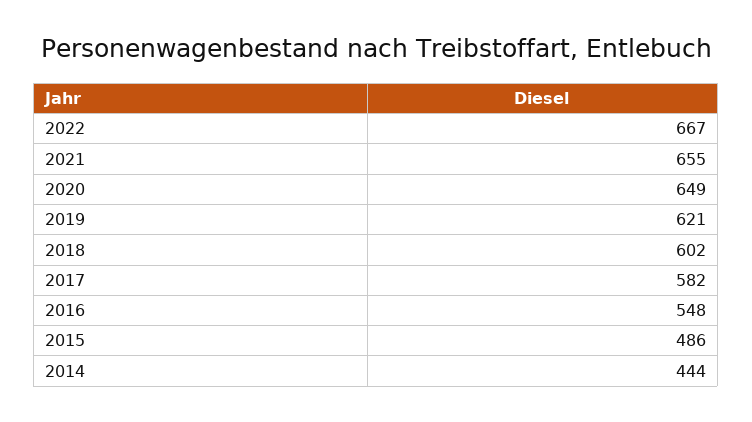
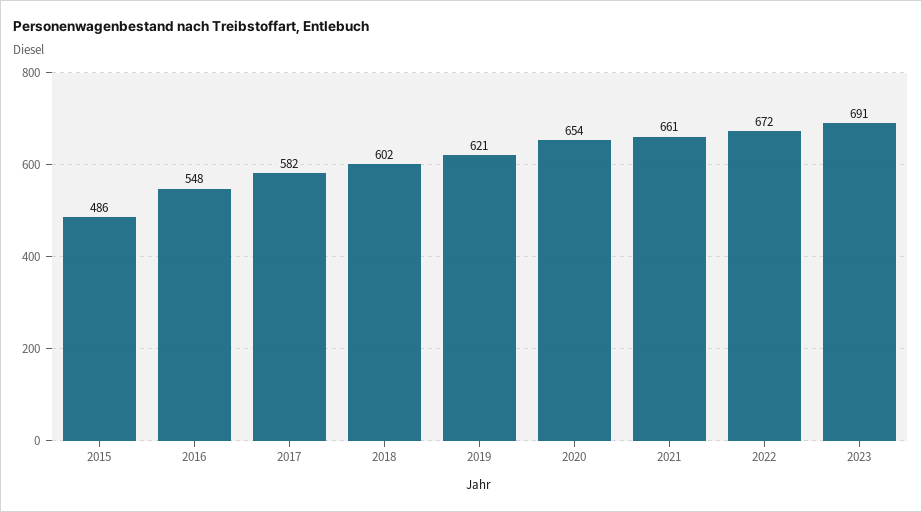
2022: 667 -> 672
2021: 655 -> 661
2020: 649 -> 654
2014: 444 -> none
2023: none -> 691

